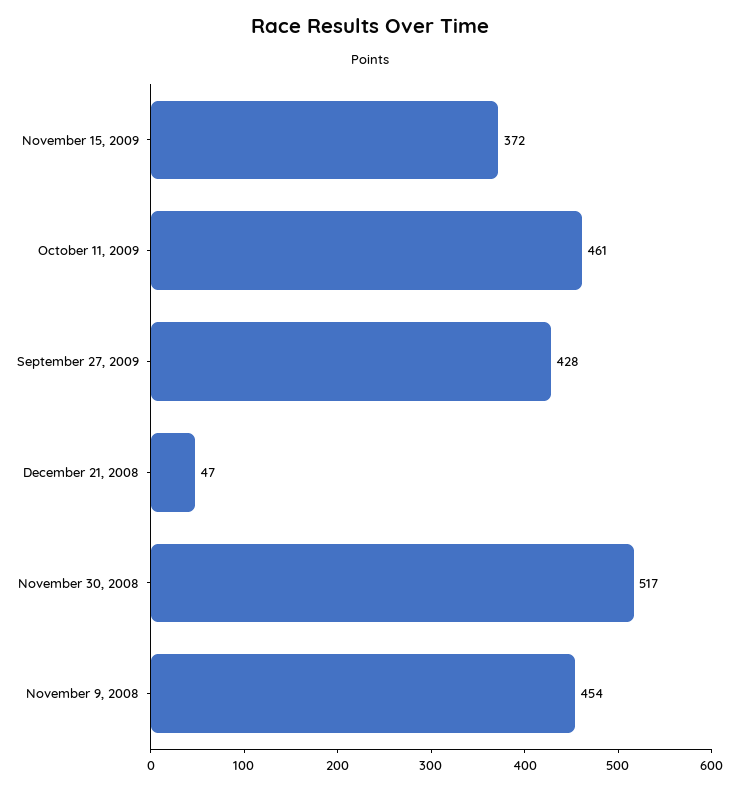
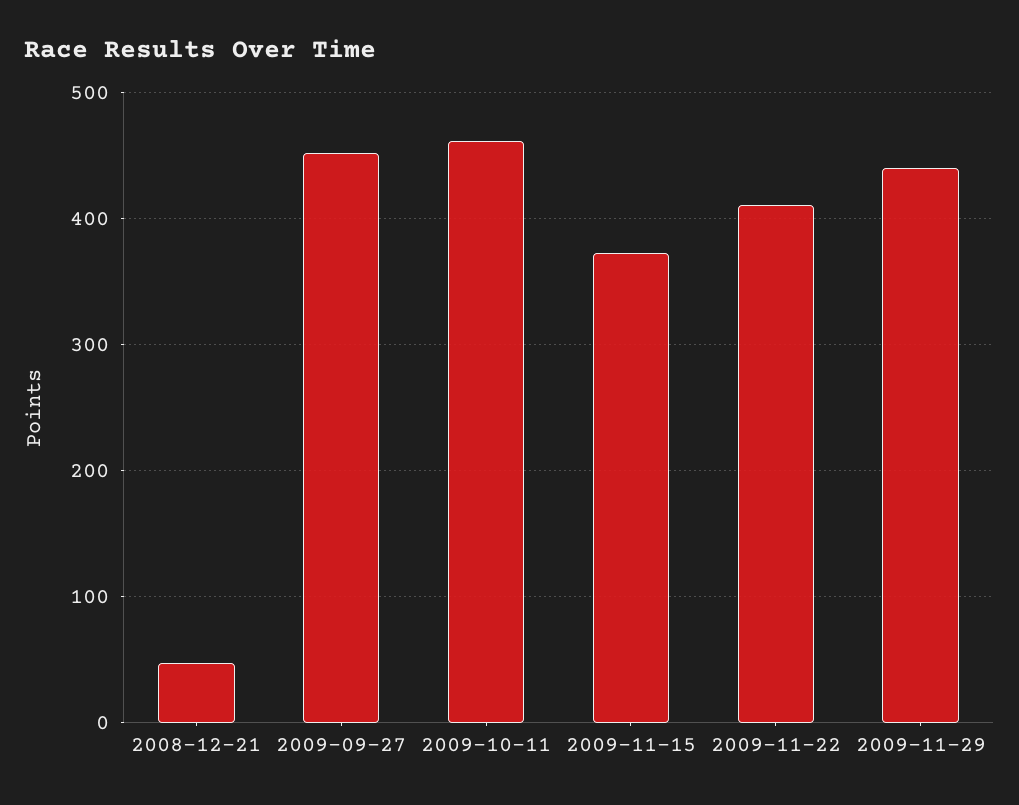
September 27, 2009: 428 -> 450
November 30, 2008: 517 -> none
November 9, 2008: 454 -> none
2009-11-22: none -> 410
2009-11-29: none -> 440

